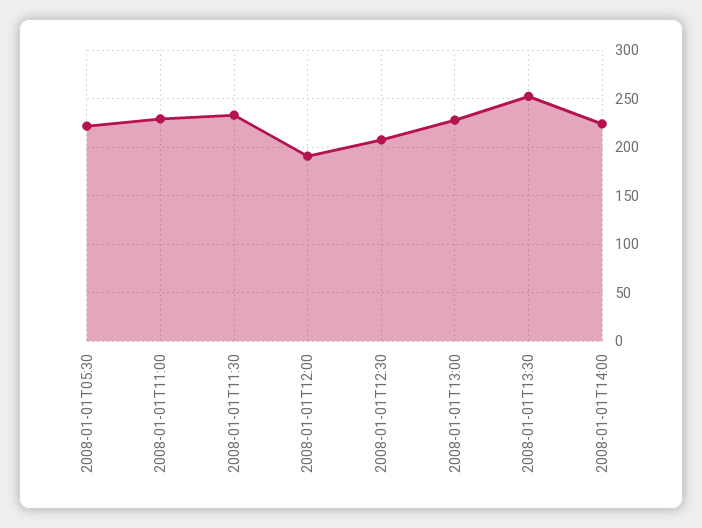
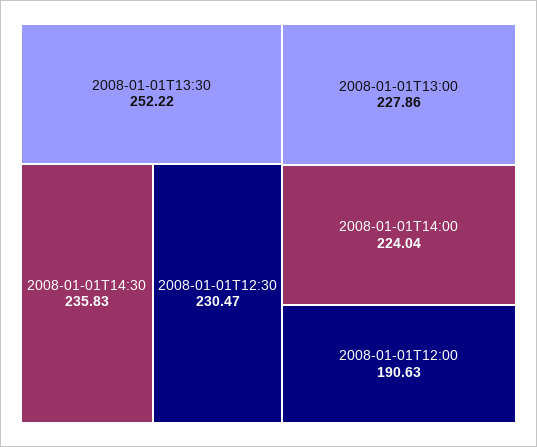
2008-01-01T05:30: 220 -> none
2008-01-01T11:00: 230 -> none
2008-01-01T11:30: 230 -> none
2008-01-01T12:30: 210 -> 230.47
2008-01-01T14:30: none -> 235.83

